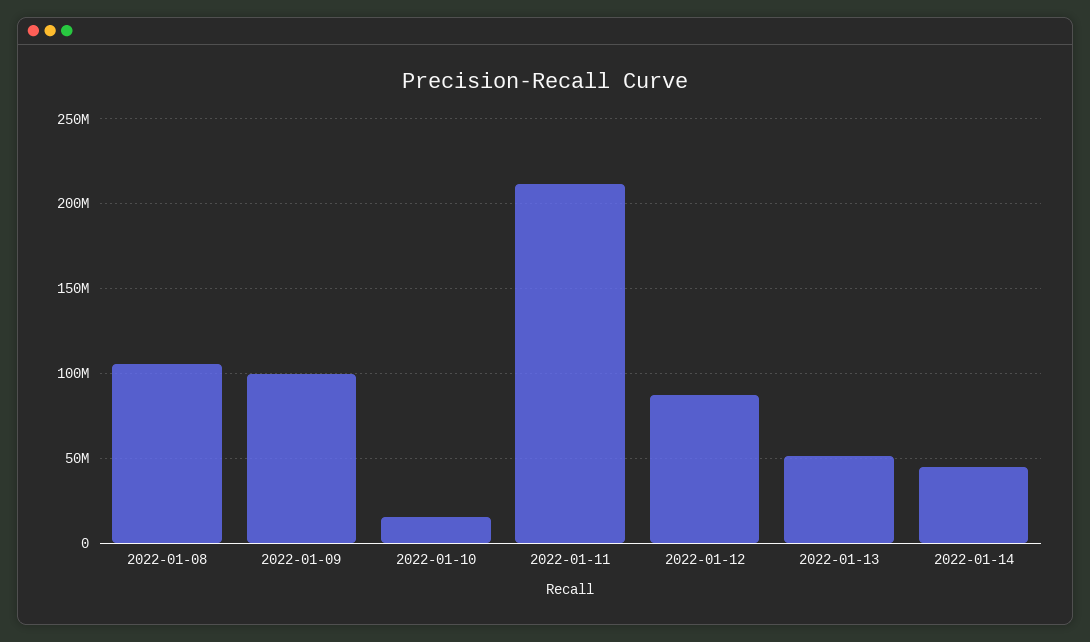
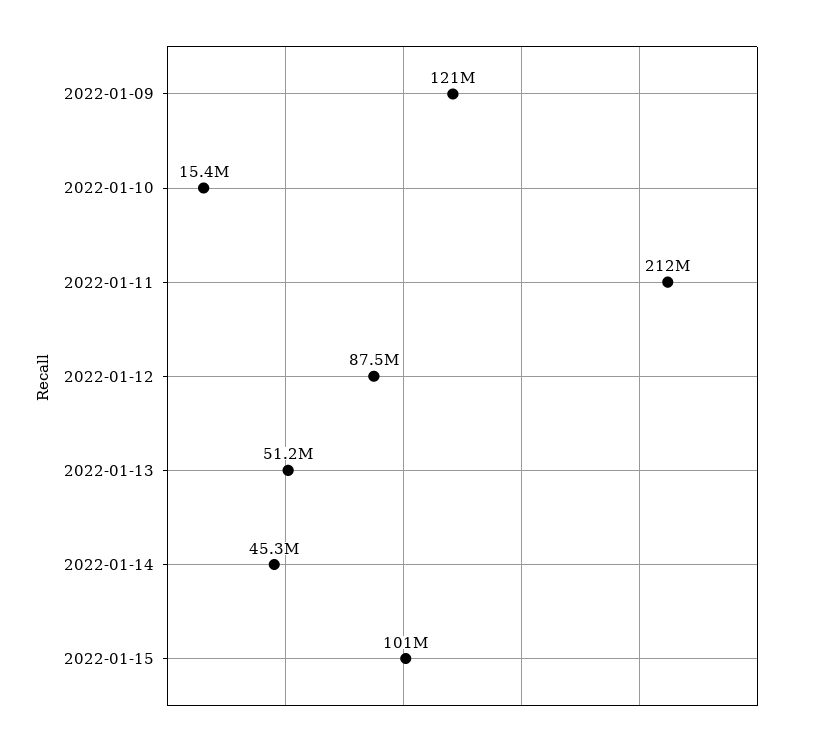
2022-01-08: 105000000 -> none
2022-01-09: 100000000 -> 121000000
2022-01-15: none -> 101000000

